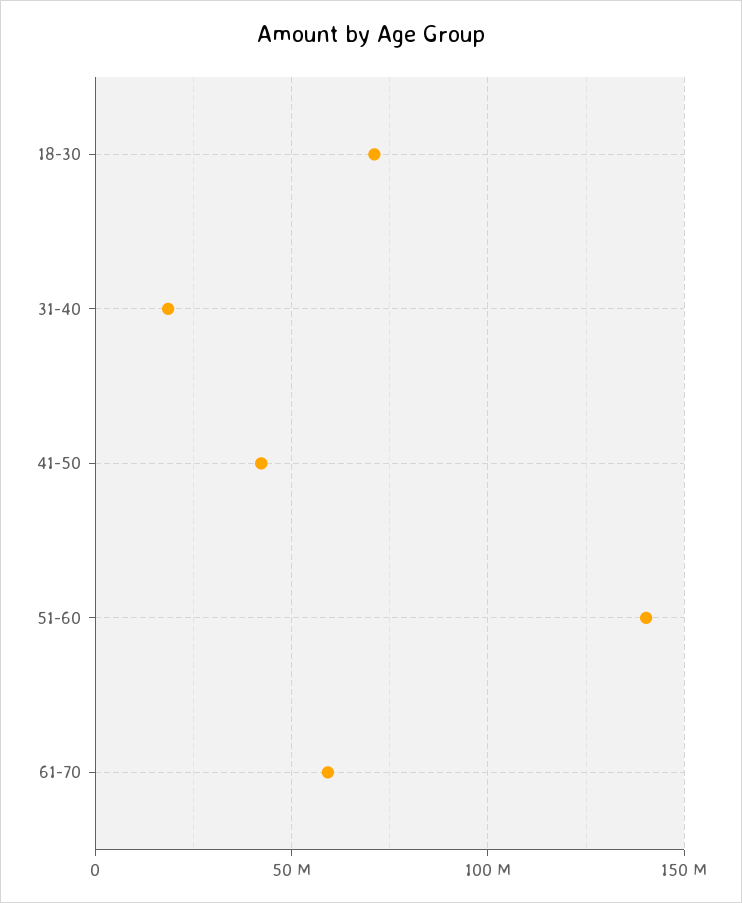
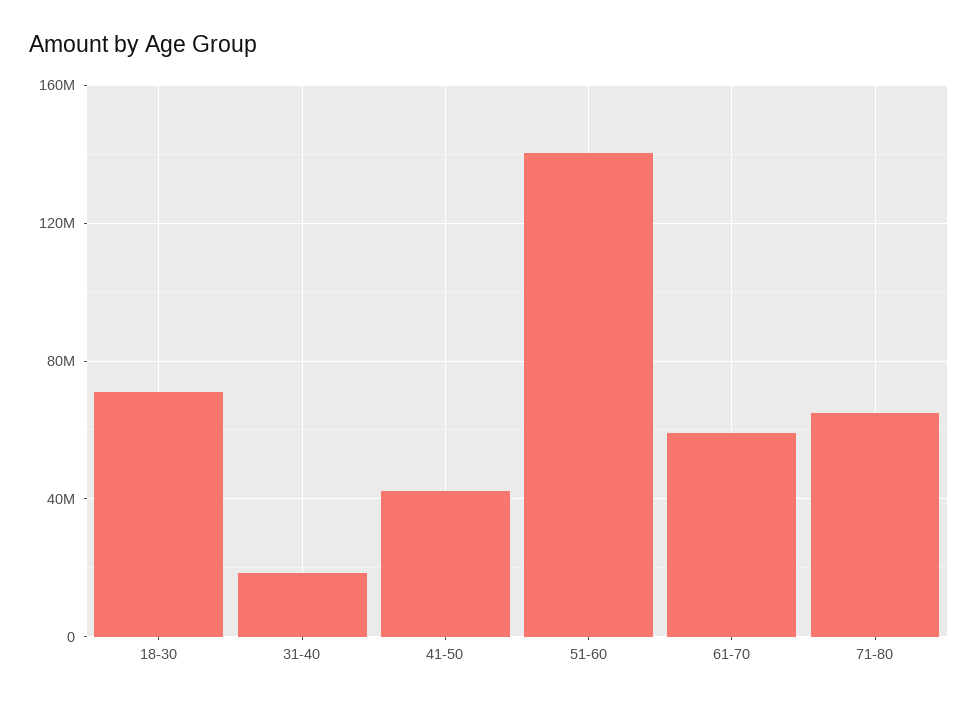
71-80: none -> 65000000

